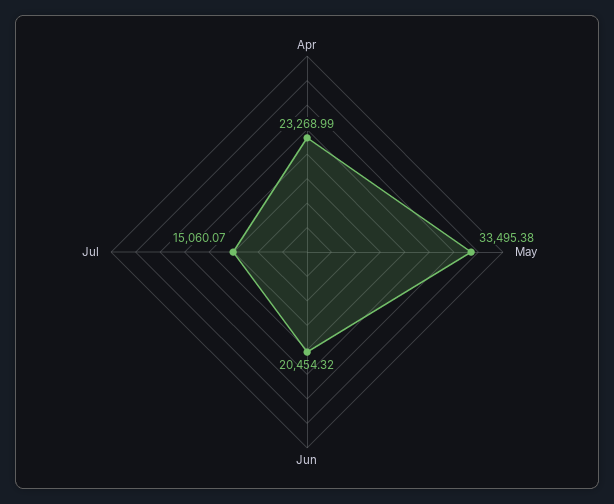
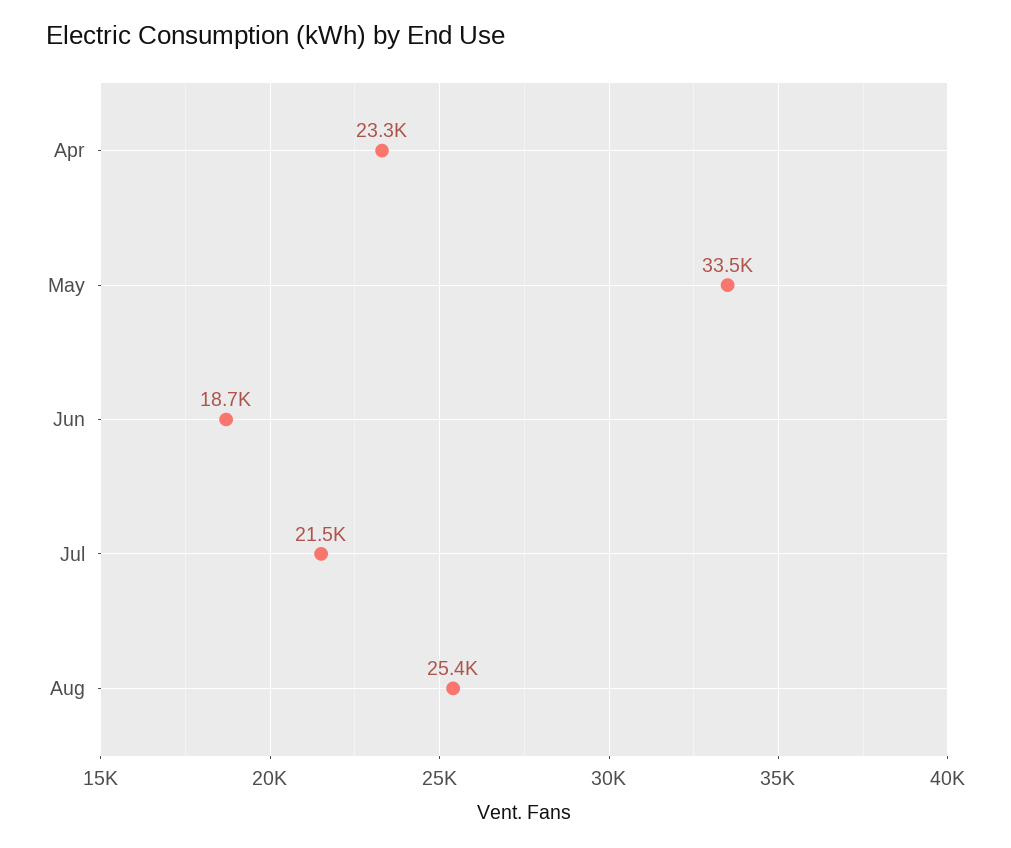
Jun: 20454.32 -> 18700
Jul: 15060.07 -> 21500
Aug: none -> 25400

